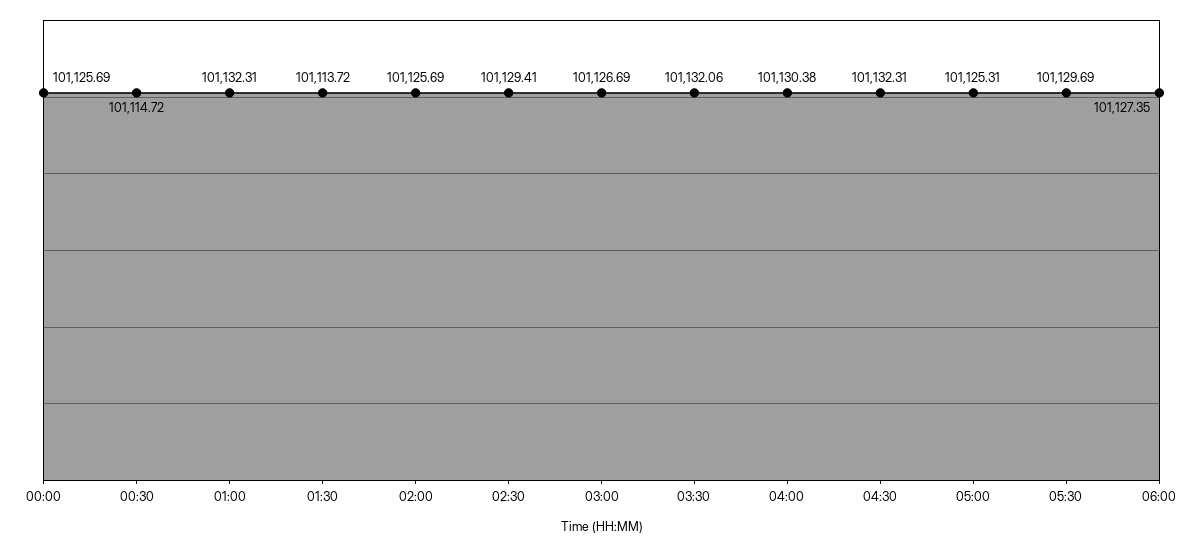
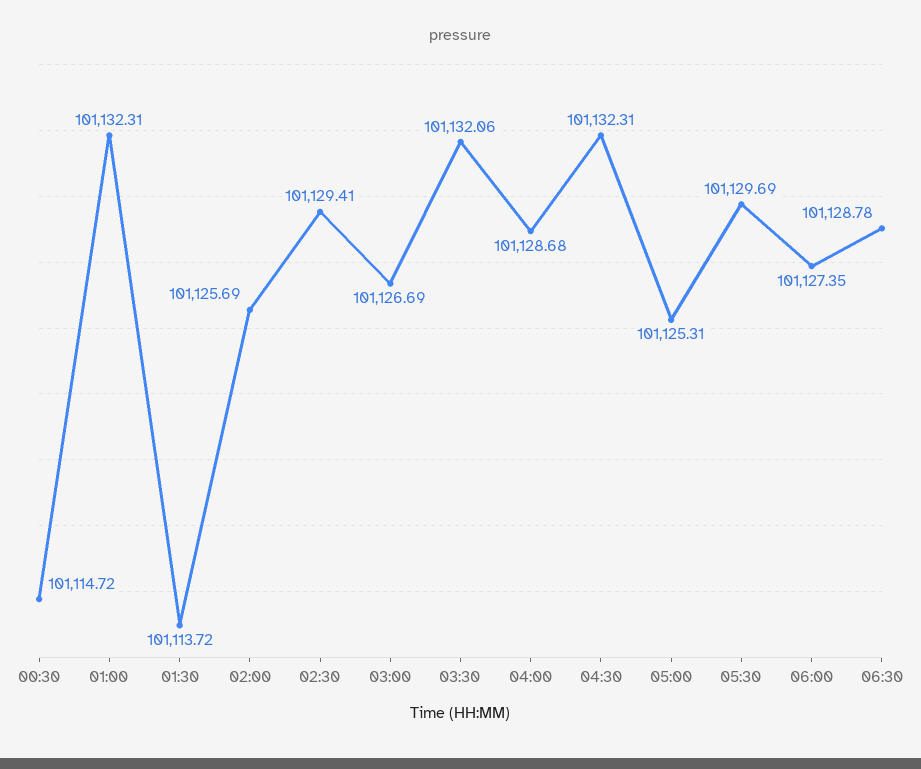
00:00: 101125.69 -> none
04:00: 101130.38 -> 101128.68
06:30: none -> 101128.78

